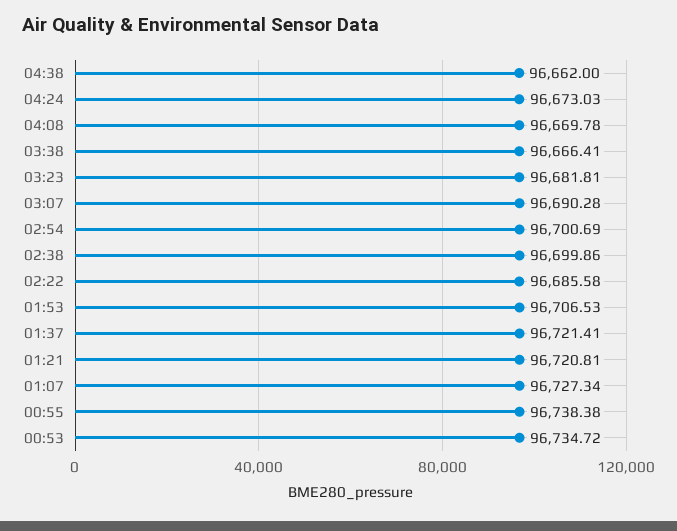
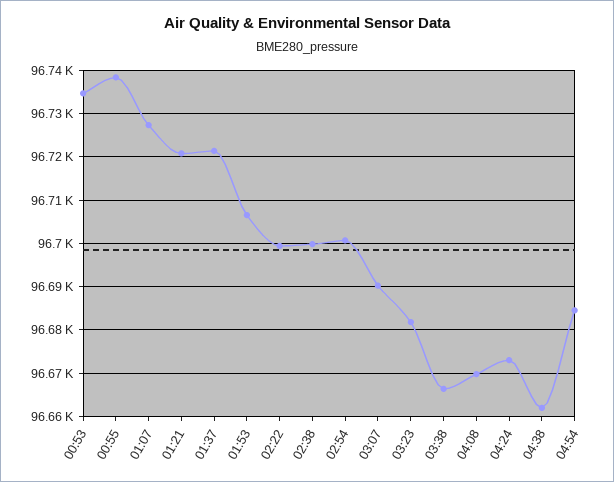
02:22: 96685.58 -> 96700
04:54: none -> 96684

